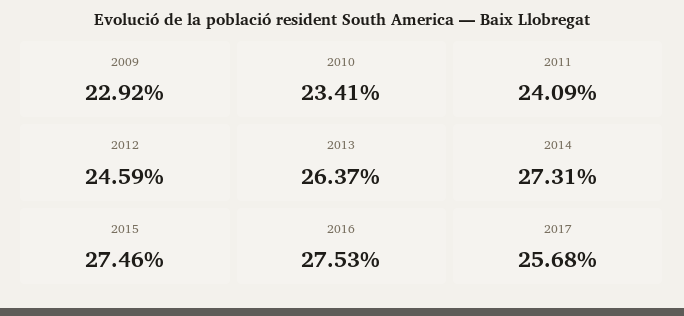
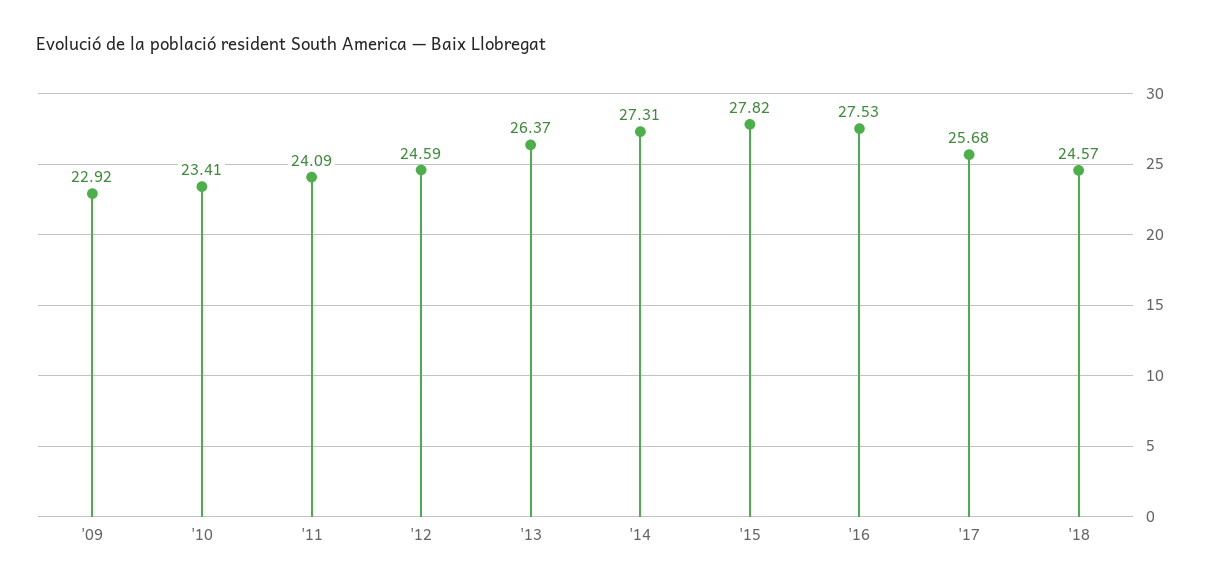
2015: 27.46 -> 27.82
'18: none -> 24.57

